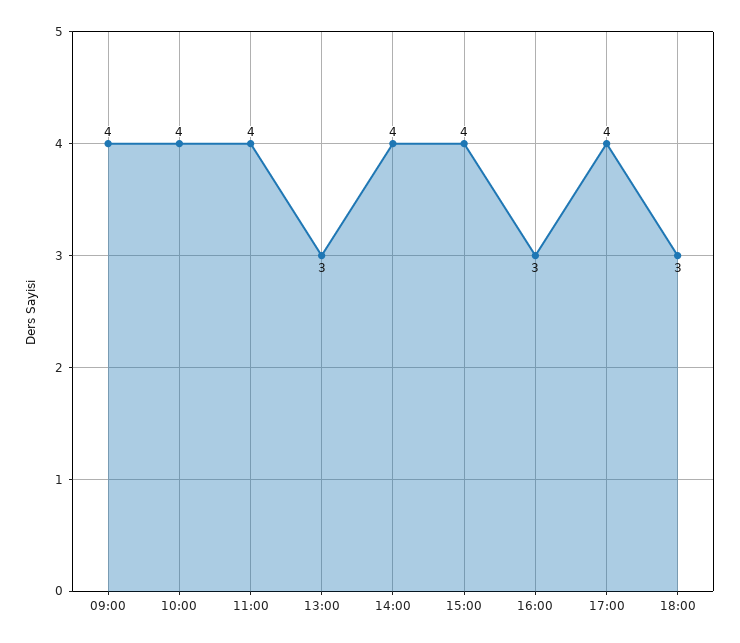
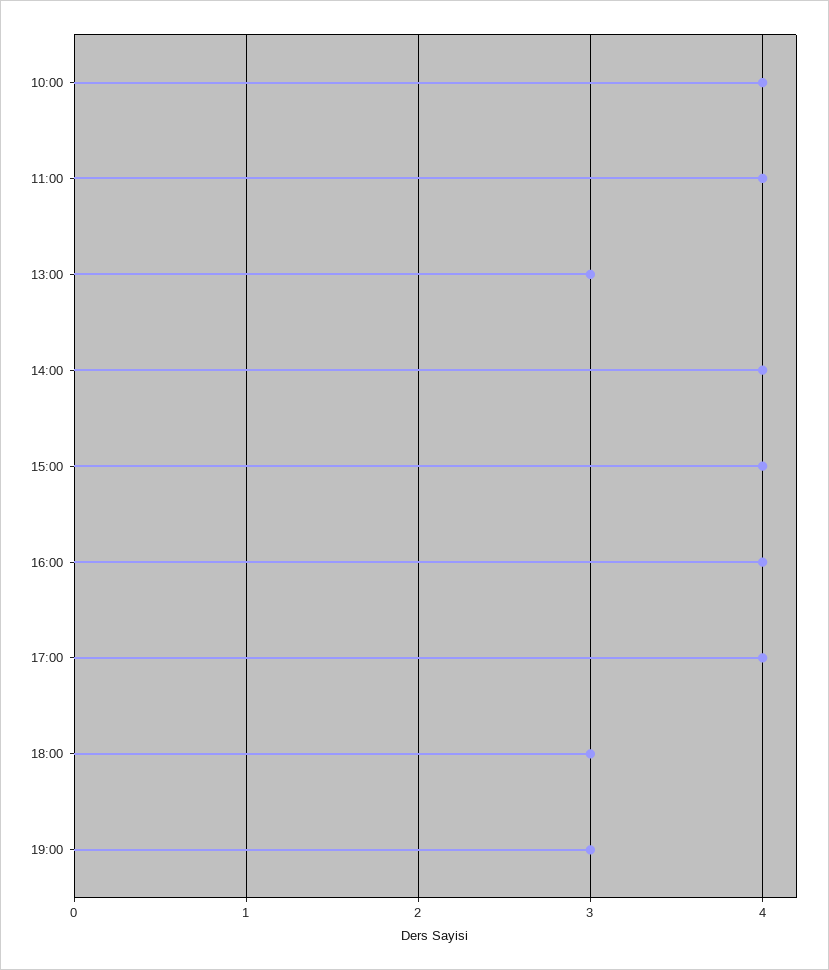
09:00: 4 -> none
16:00: 3 -> 4
19:00: none -> 3

